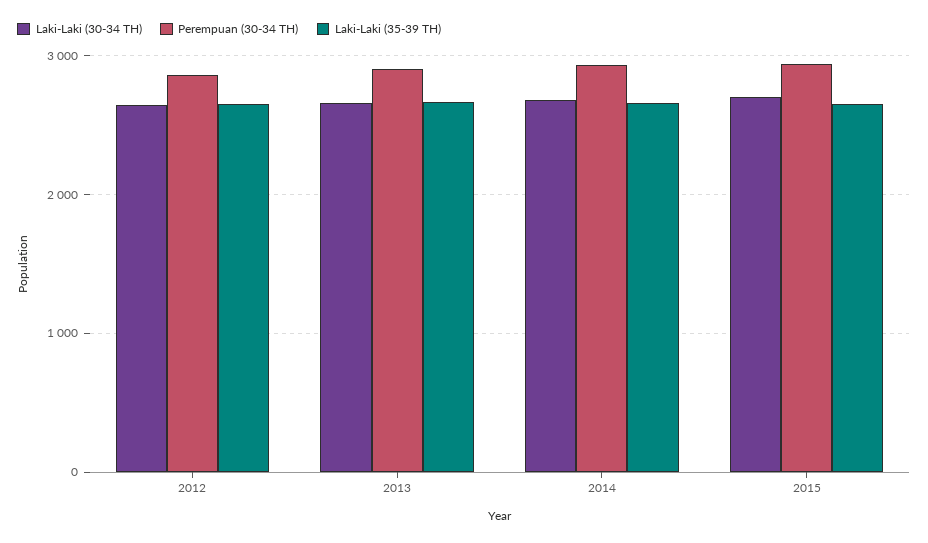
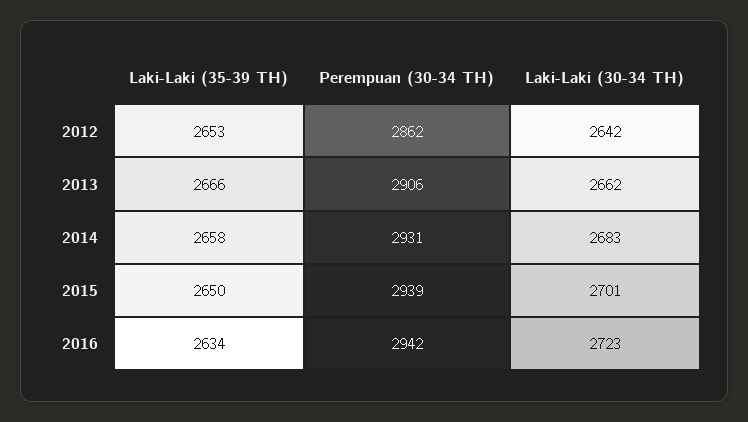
Laki-Laki (35-39 TH), 2016: none -> 2634
Perempuan (30-34 TH), 2016: none -> 2942
Laki-Laki (30-34 TH), 2016: none -> 2723

